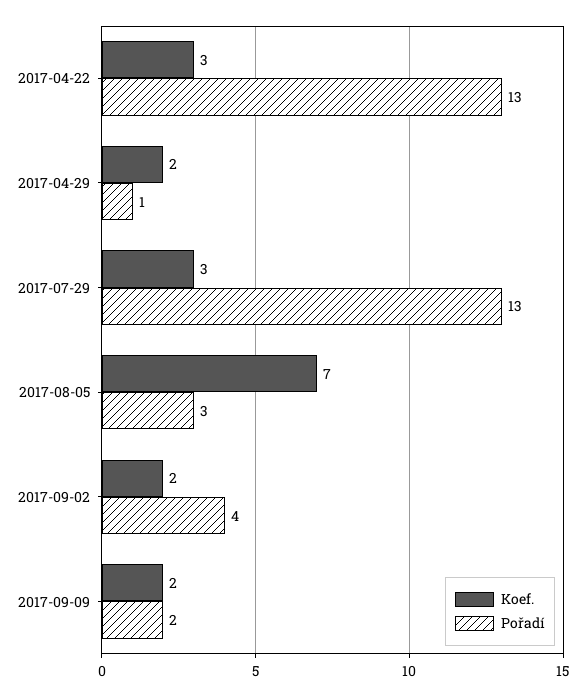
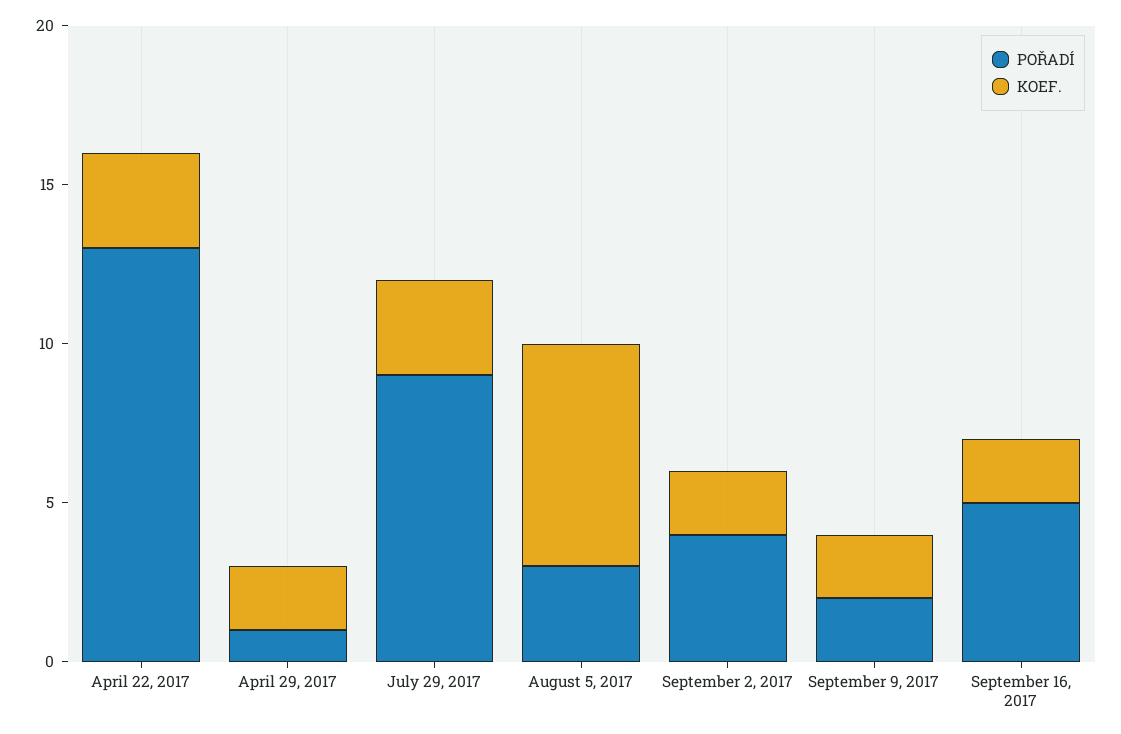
Pořadí, 2017-07-29: 13 -> 9
Pořadí, September 16, 2017: none -> 5
Koef., September 16, 2017: none -> 2

